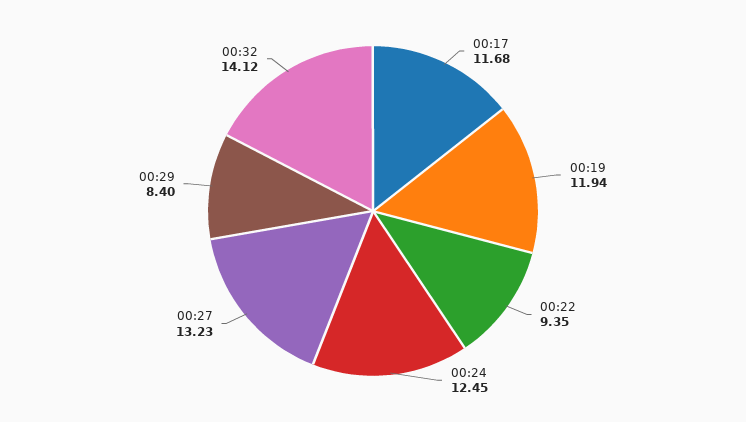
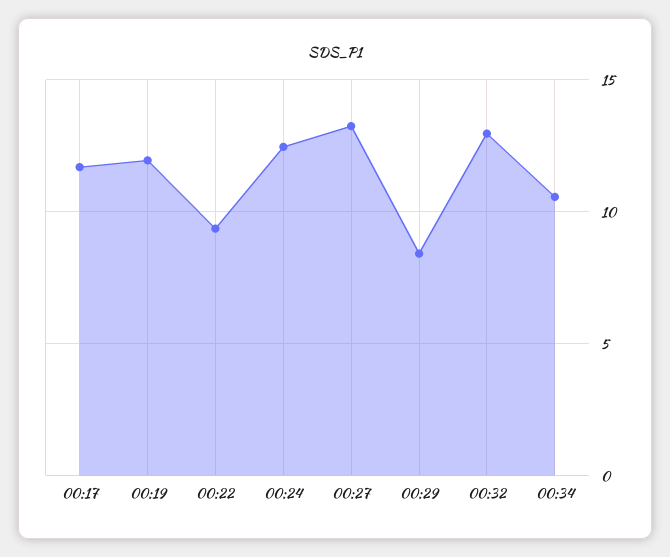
00:32: 14.12 -> 13
00:34: none -> 10.5

